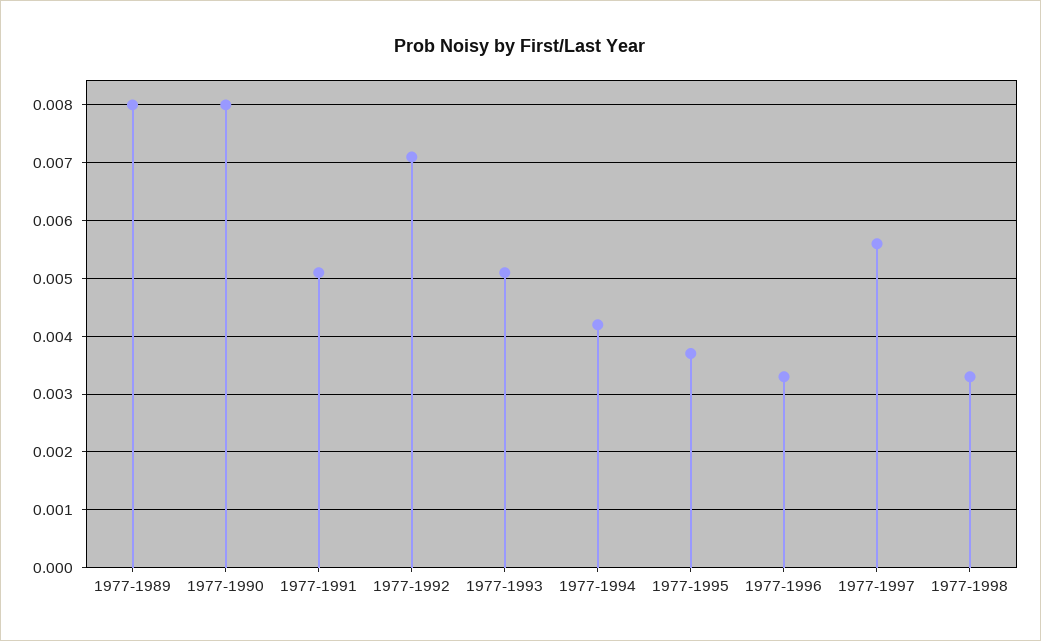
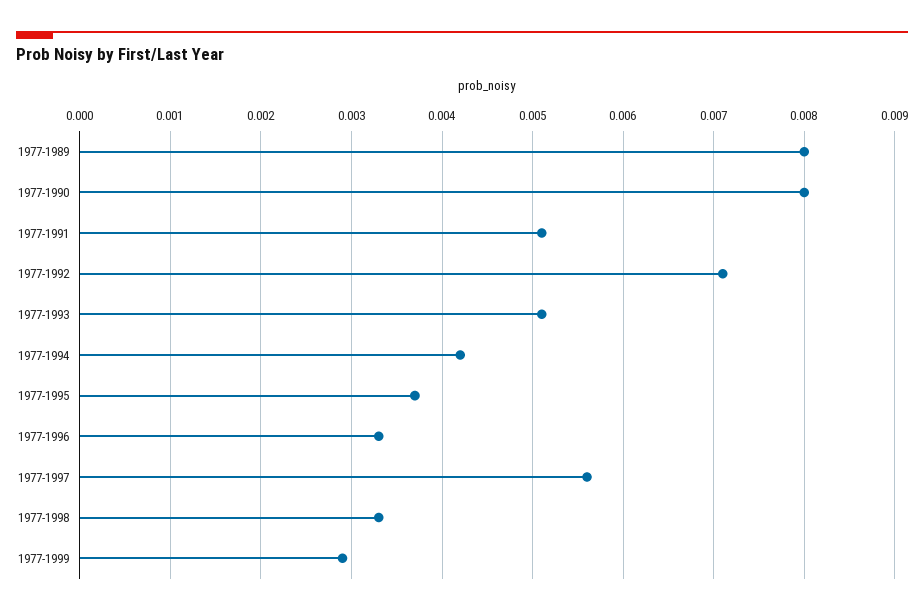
1977-1999: none -> 0.0029

